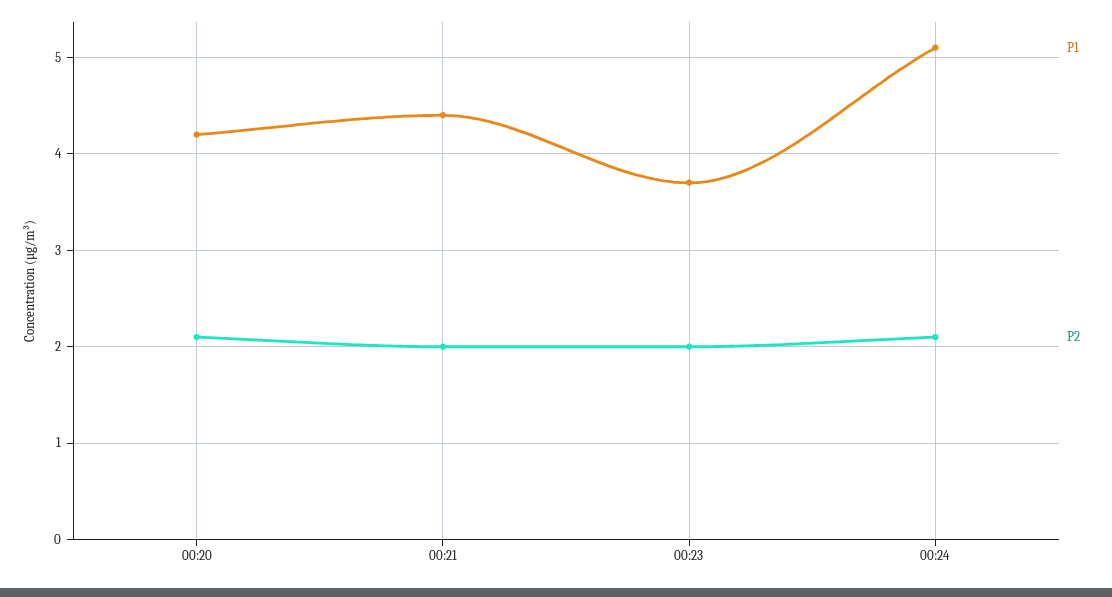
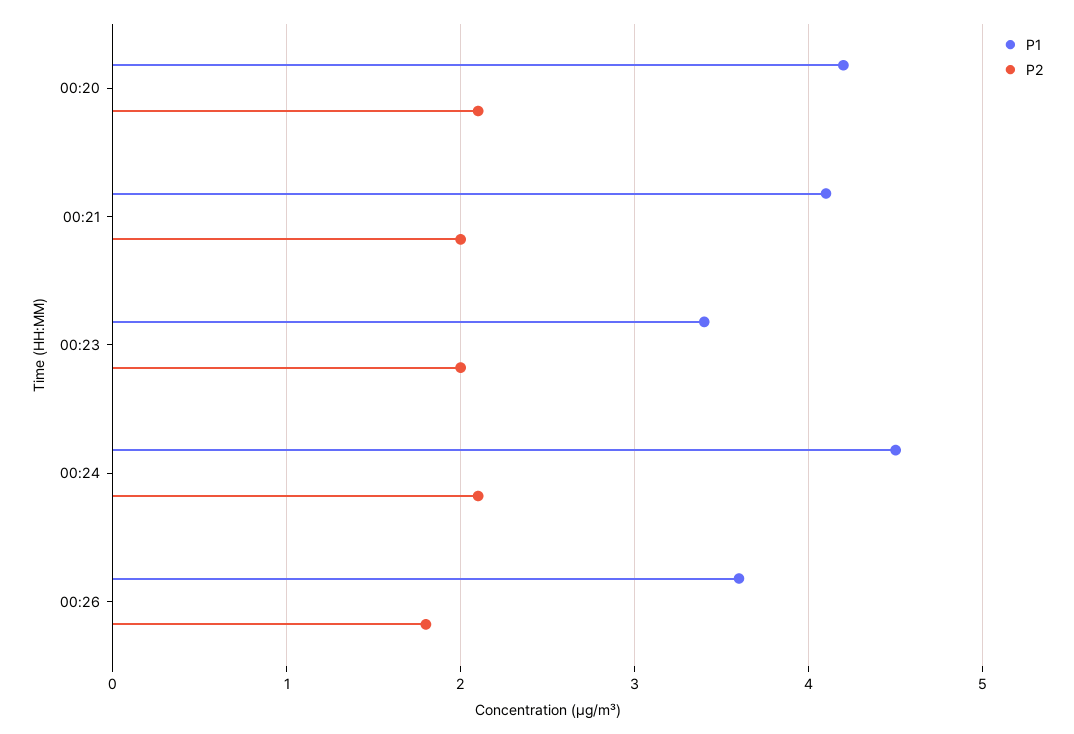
P1, 00:21: 4.4 -> 4.1
P1, 00:23: 3.7 -> 3.4
P1, 00:24: 5.1 -> 4.5
P1, 00:26: none -> 3.6
P2, 00:26: none -> 1.8

